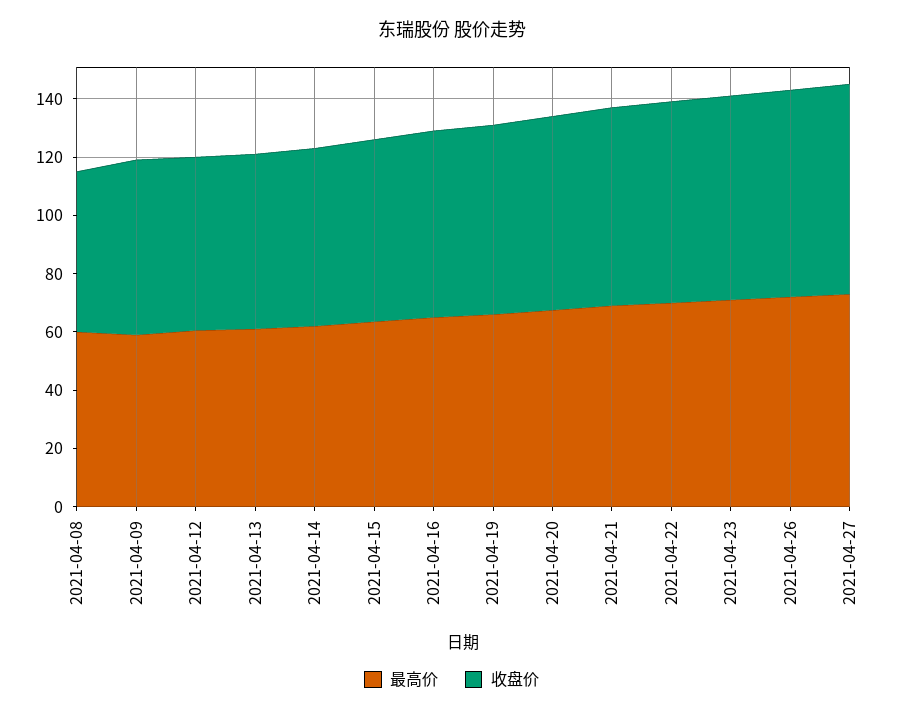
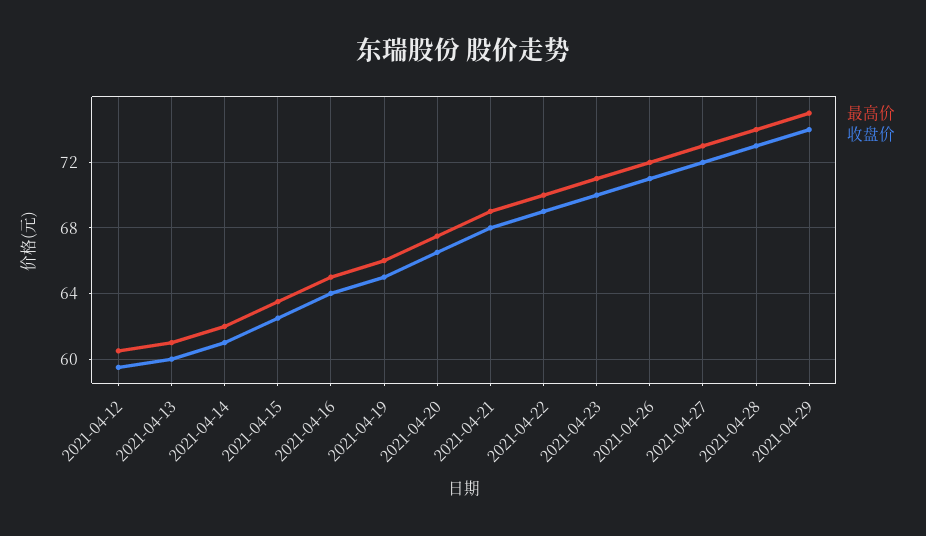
最高价, 2021-04-08: 60 -> none
收盘价, 2021-04-08: 55 -> none
最高价, 2021-04-09: 60 -> none
收盘价, 2021-04-09: 60 -> none
最高价, 2021-04-28: none -> 74
收盘价, 2021-04-28: none -> 73
最高价, 2021-04-29: none -> 75
收盘价, 2021-04-29: none -> 74

